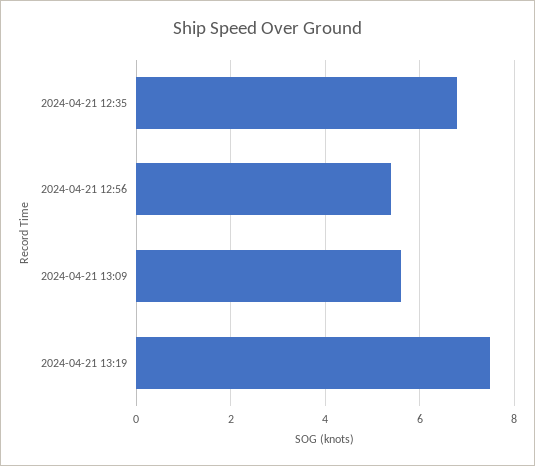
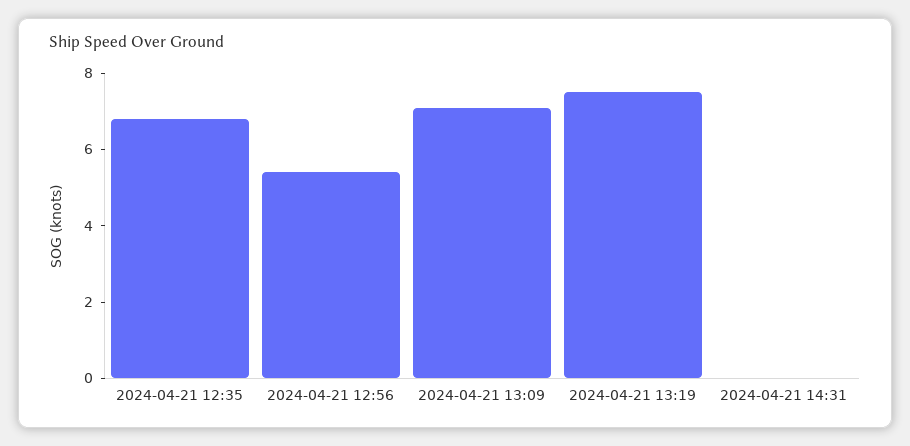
2024-04-21 13:09: 5.5 -> 7
2024-04-21 14:31: none -> 0

